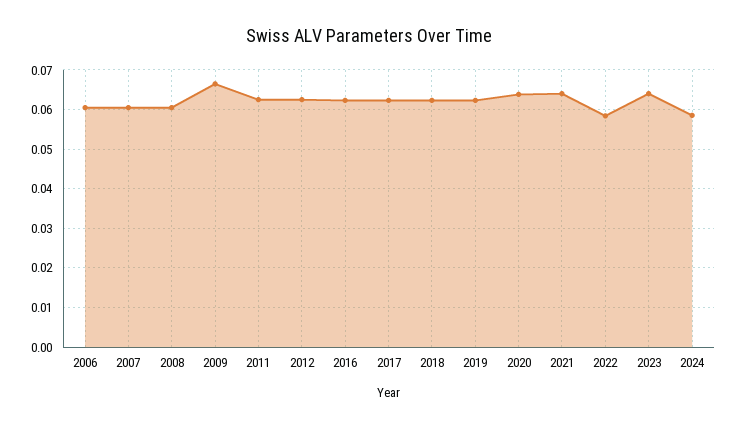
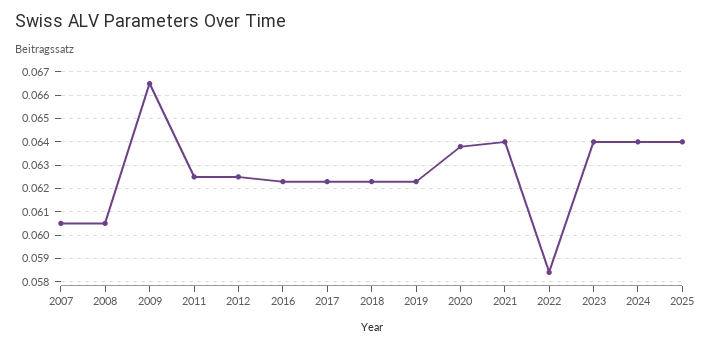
2006: 0.06 -> none
2024: 0.058 -> 0.064
2025: none -> 0.064

